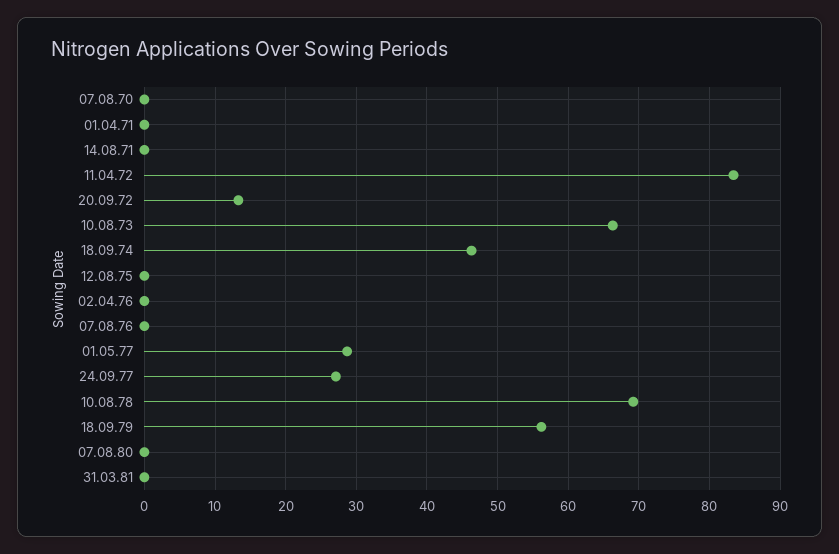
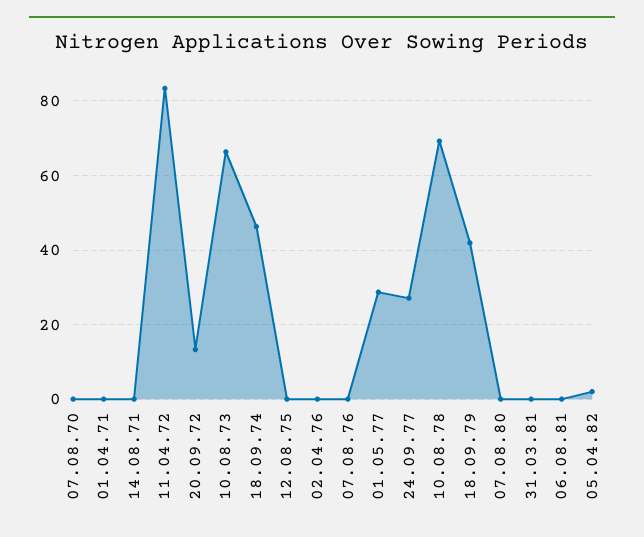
18.09.79: 56 -> 42
06.08.81: none -> 0
05.04.82: none -> 2

